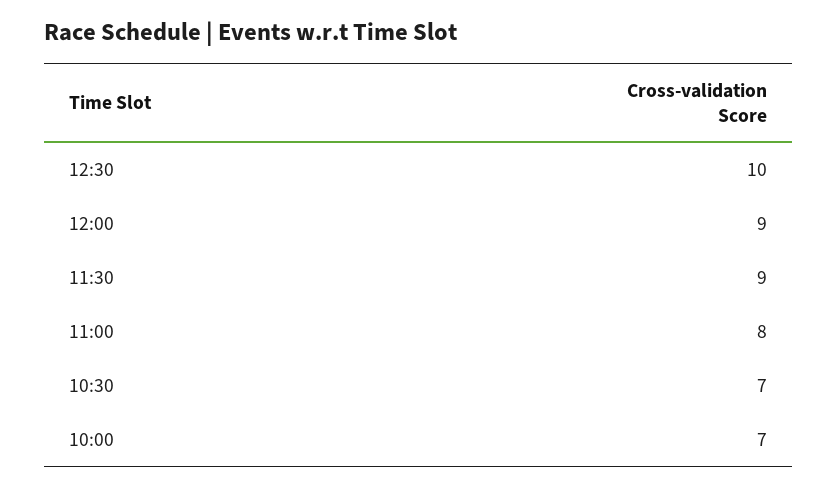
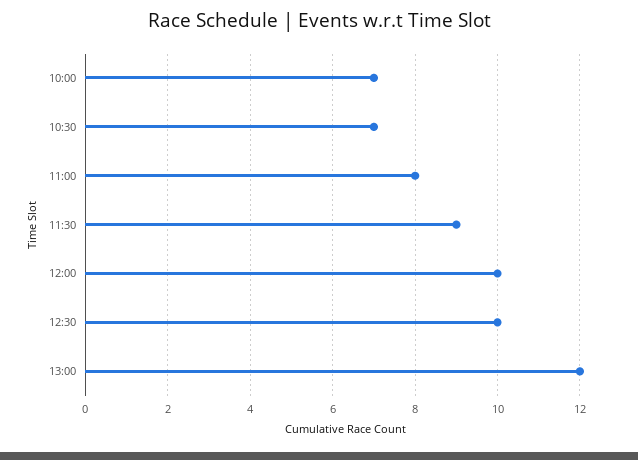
12:00: 9 -> 10
13:00: none -> 12

